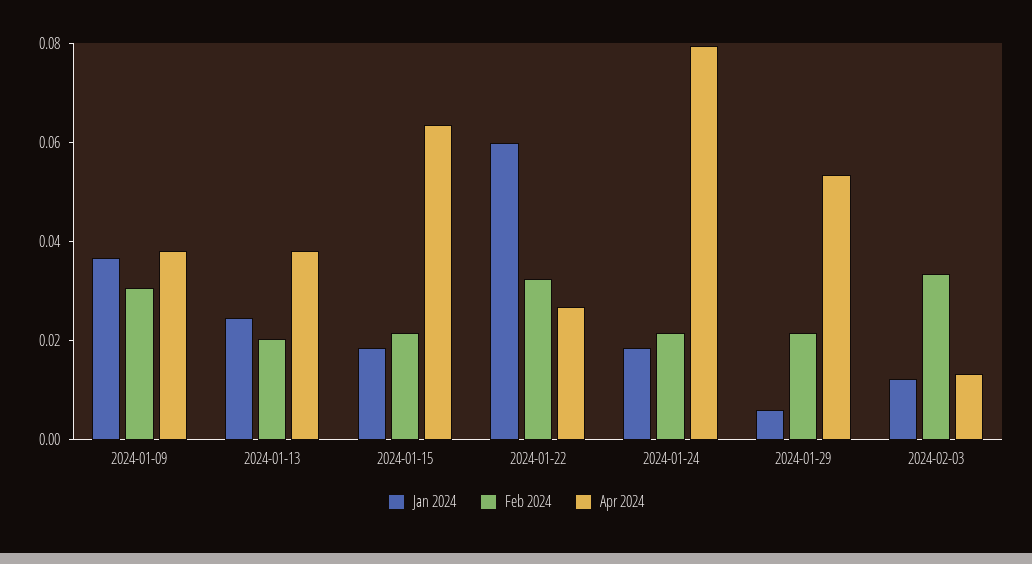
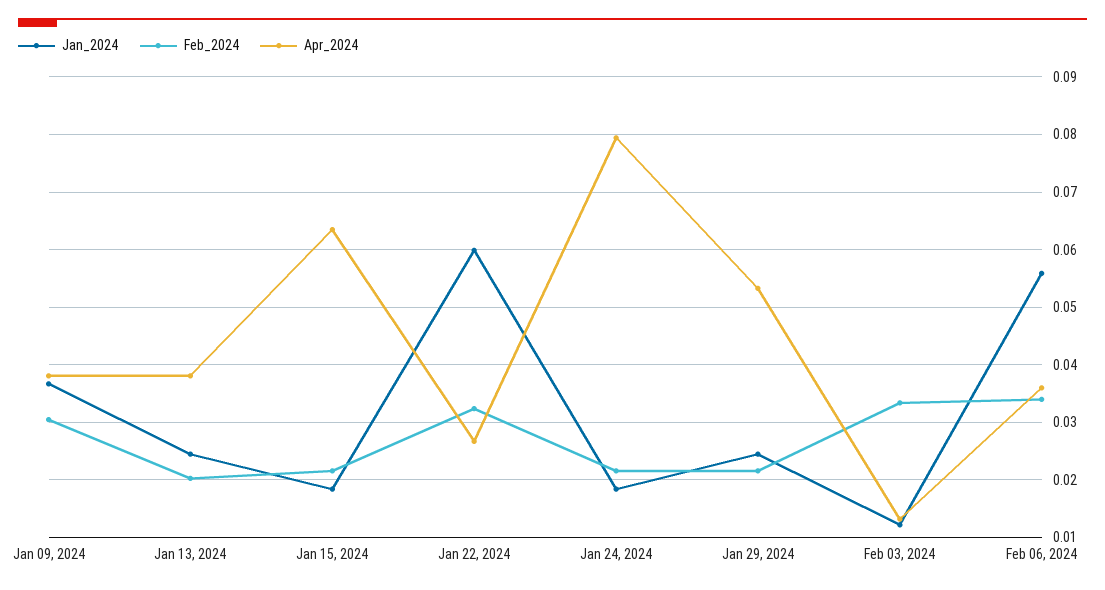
Jan 2024, 2024-01-29: 0.005 -> 0.024
Jan 2024, Feb 06, 2024: none -> 0.056
Feb 2024, Feb 06, 2024: none -> 0.034
Apr 2024, Feb 06, 2024: none -> 0.036

